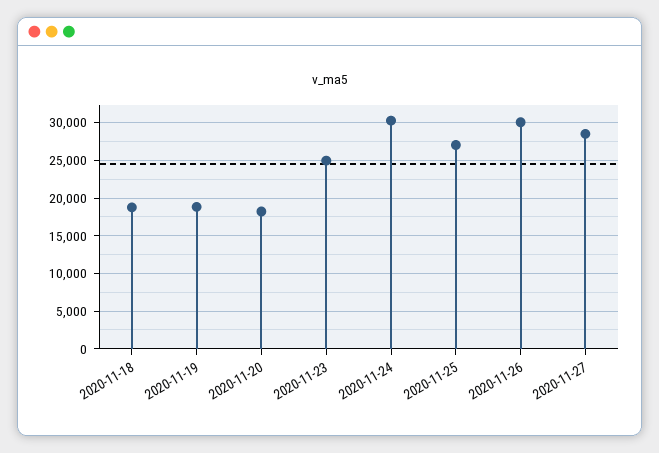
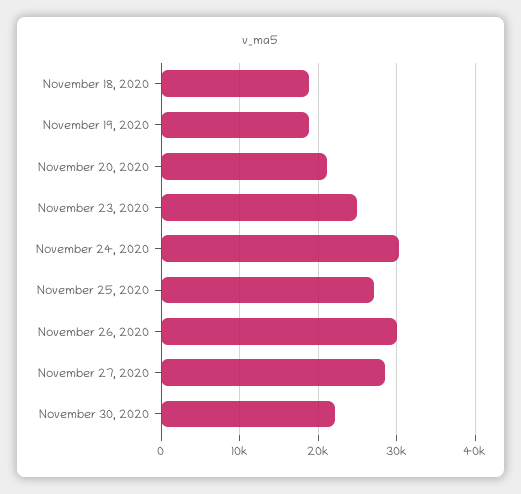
2020-11-20: 18000 -> 21000
November 30, 2020: none -> 22000

